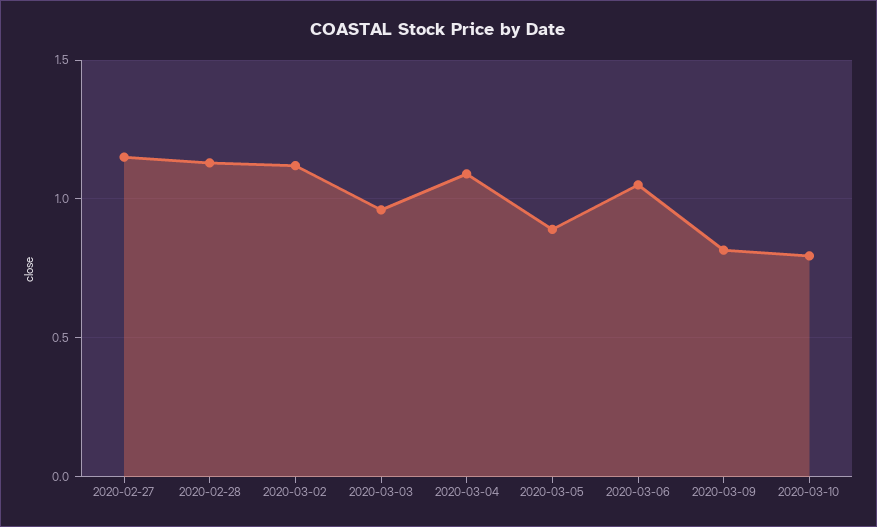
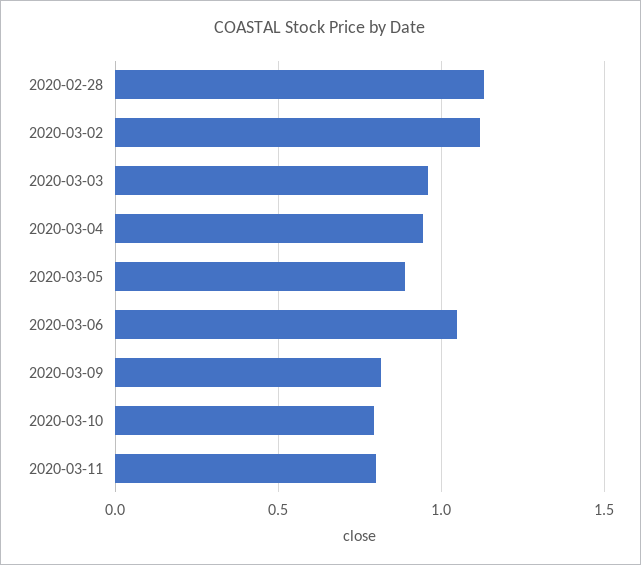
2020-02-27: 1.15 -> none
2020-03-04: 1.1 -> 0.95
2020-03-11: none -> 0.8

